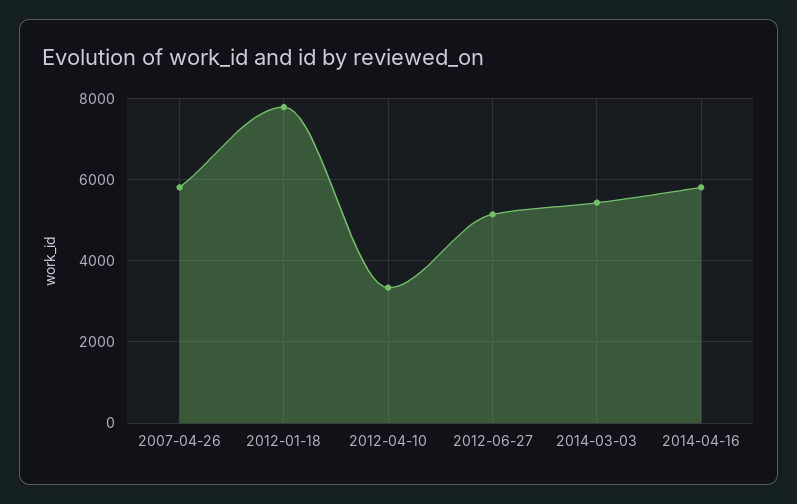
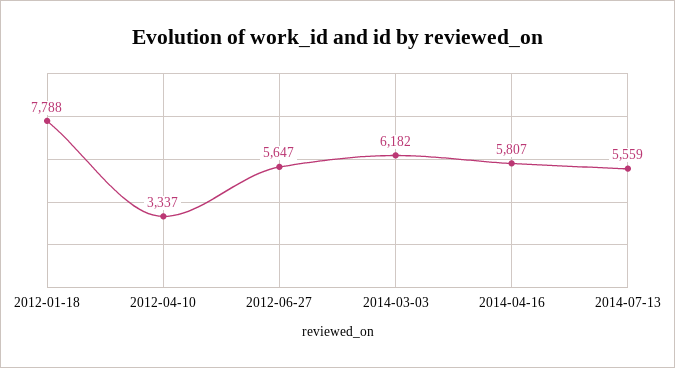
2007-04-26: 5800 -> none
2012-06-27: 5200 -> 5647
2014-03-03: 5400 -> 6182
2014-07-13: none -> 5559

